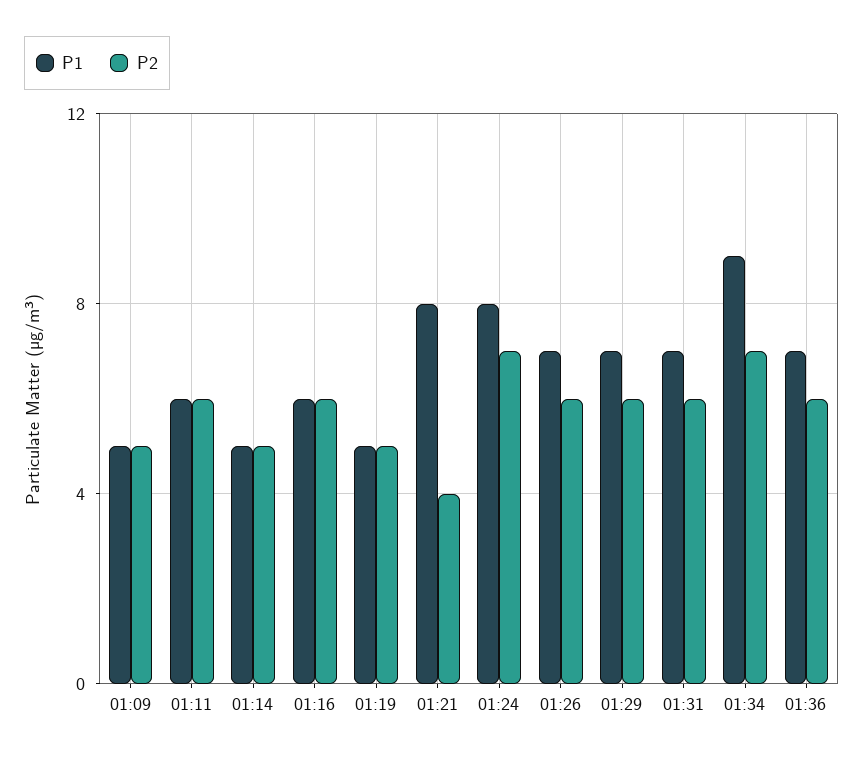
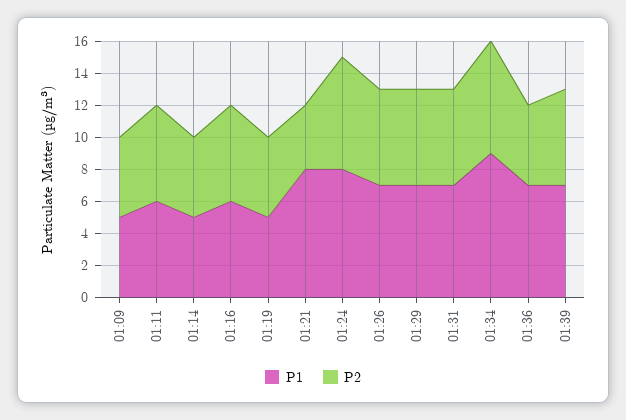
P2, 01:36: 6 -> 5
P1, 01:39: none -> 7
P2, 01:39: none -> 6

